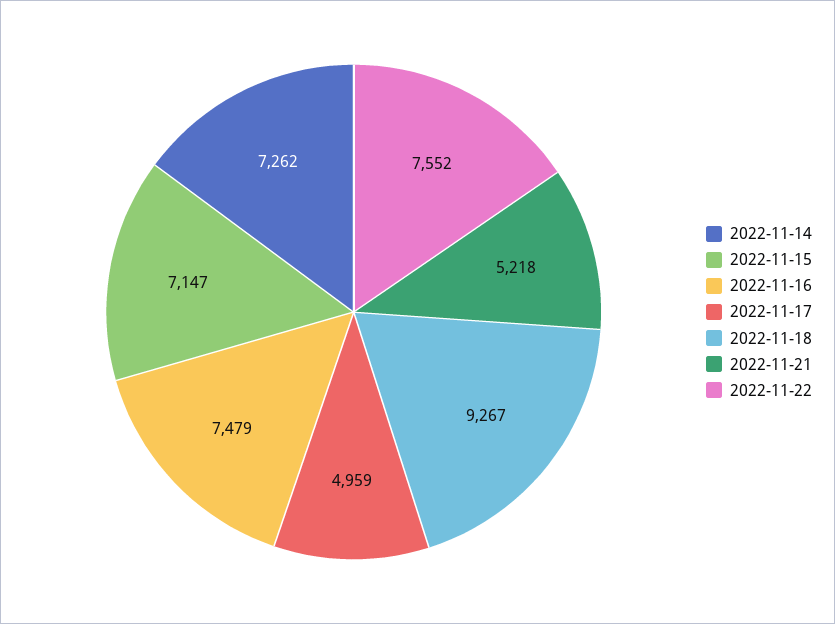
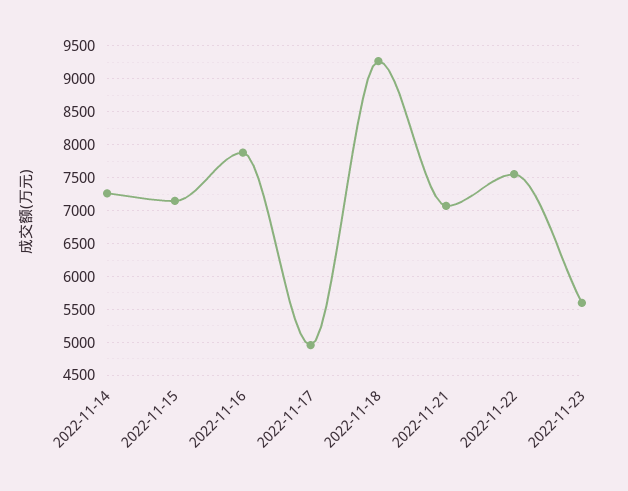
2022-11-16: 7479 -> 7900
2022-11-21: 5218 -> 7100
2022-11-23: none -> 5600

